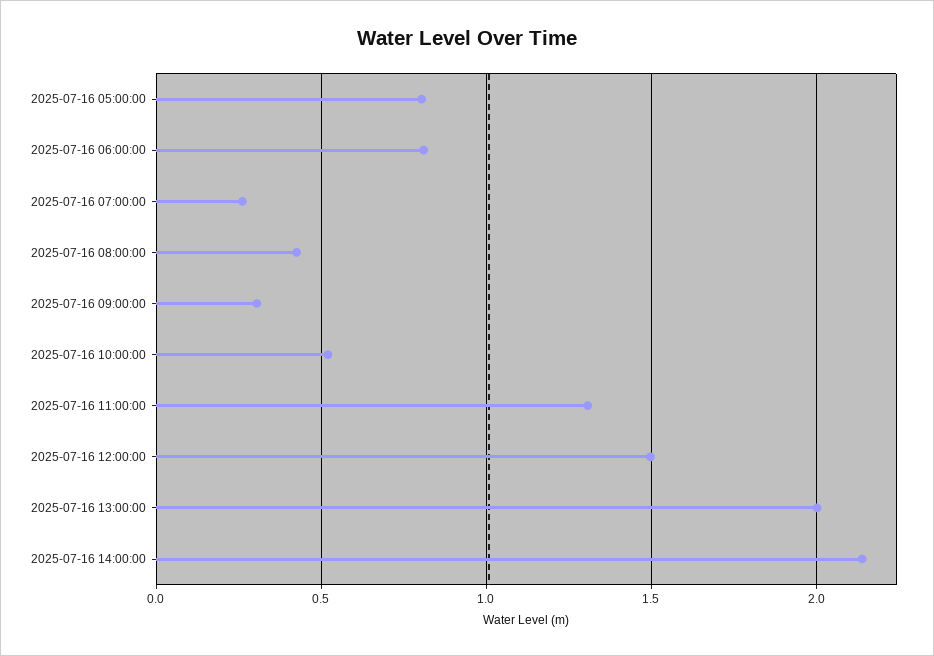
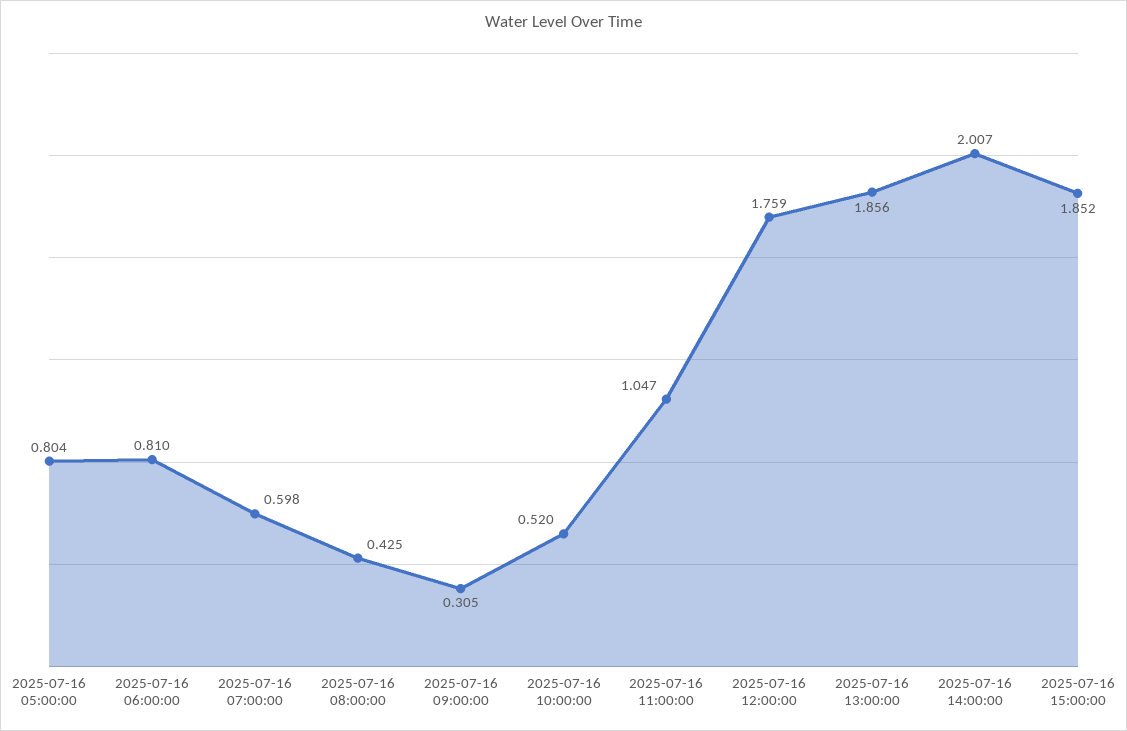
2025-07-16 07:00:00: 0.25 -> 0.598
2025-07-16 11:00:00: 1.3 -> 1.047
2025-07-16 12:00:00: 1.5 -> 1.759
2025-07-16 13:00:00: 2 -> 1.856
2025-07-16 14:00:00: 2.15 -> 2.007
2025-07-16 15:00:00: none -> 1.852

